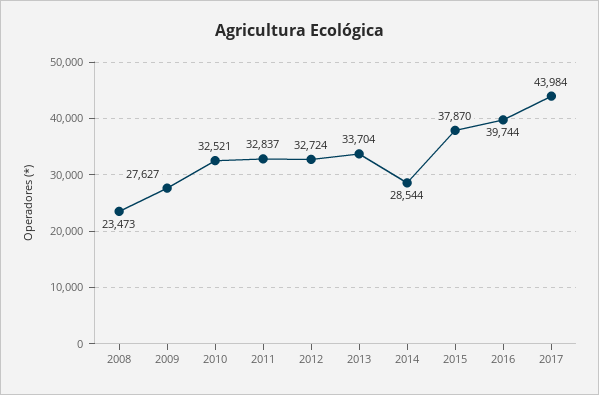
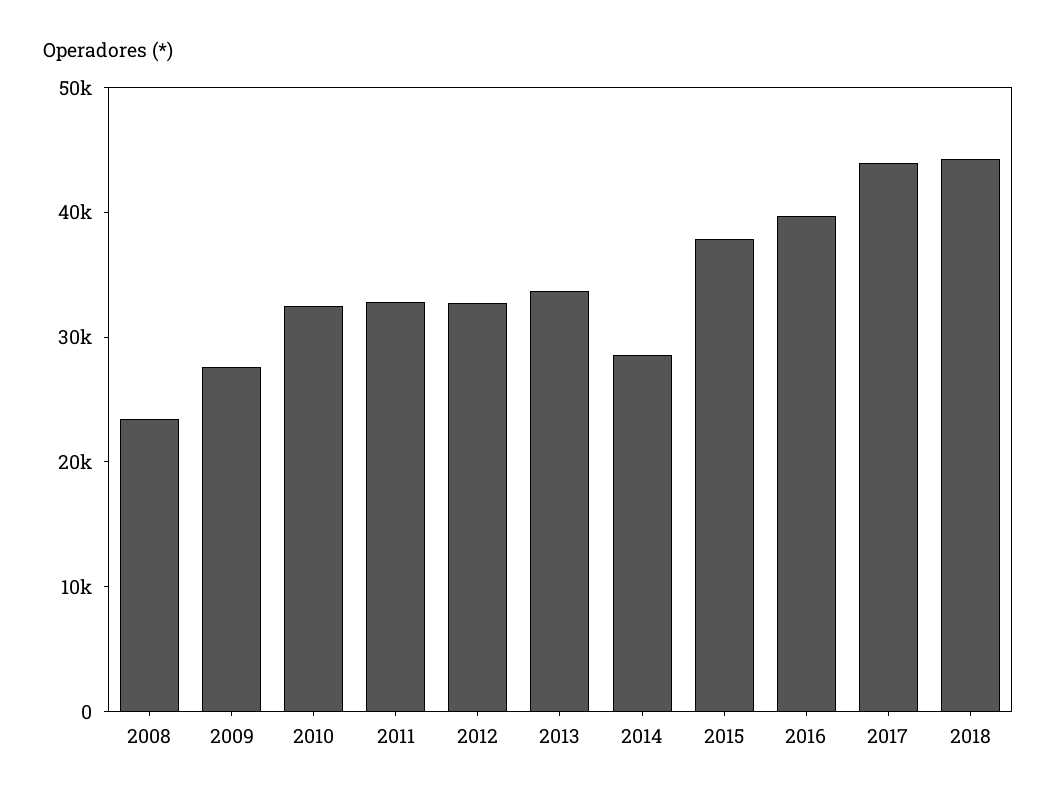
2018: none -> 44000

